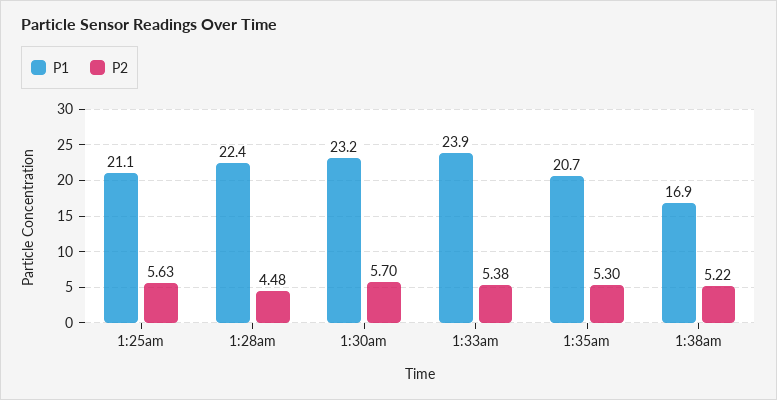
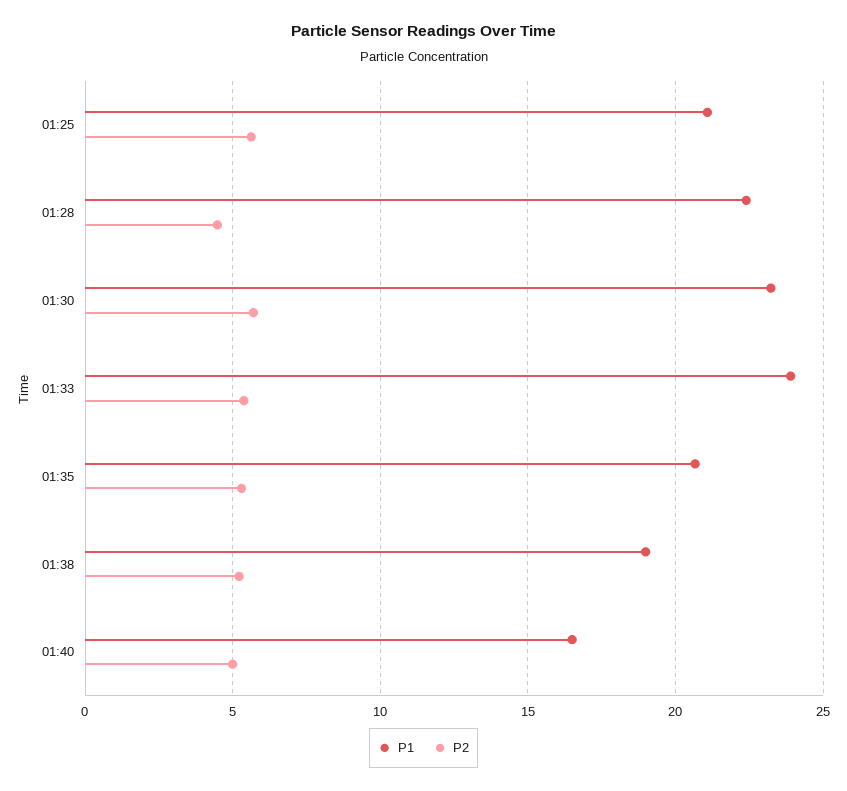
P1, 1:38am: 16.9 -> 19
P1, 01:40: none -> 16.5
P2, 01:40: none -> 5

